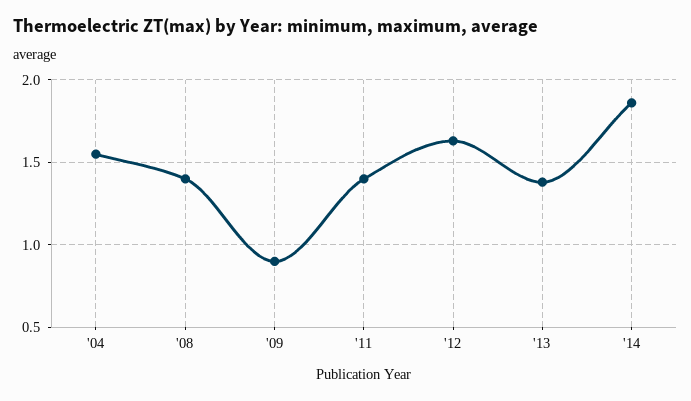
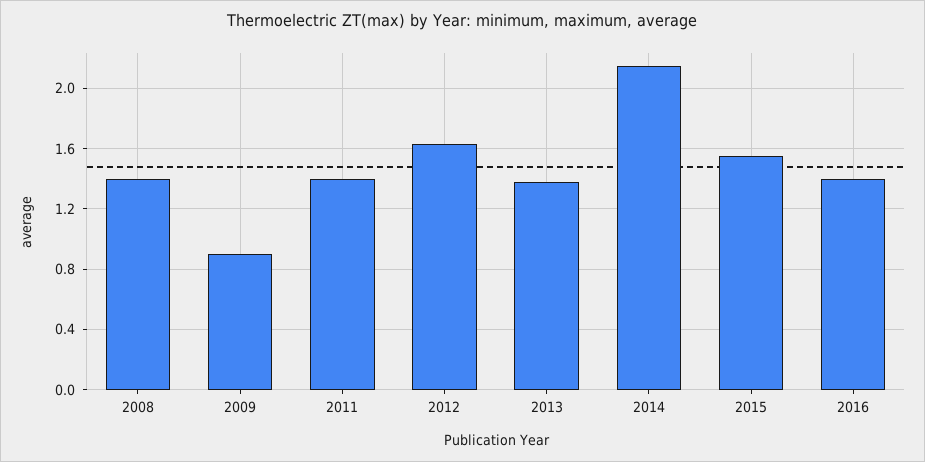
'04: 1.55 -> none
'14: 1.85 -> 2.15
2015: none -> 1.55
2016: none -> 1.4

